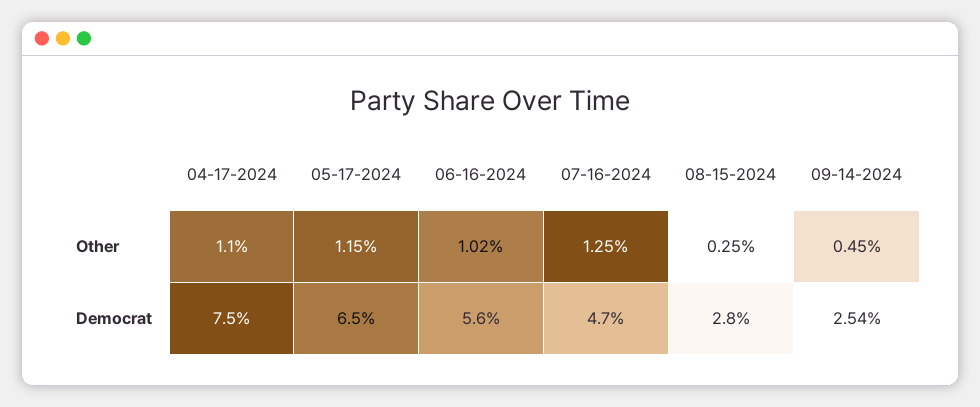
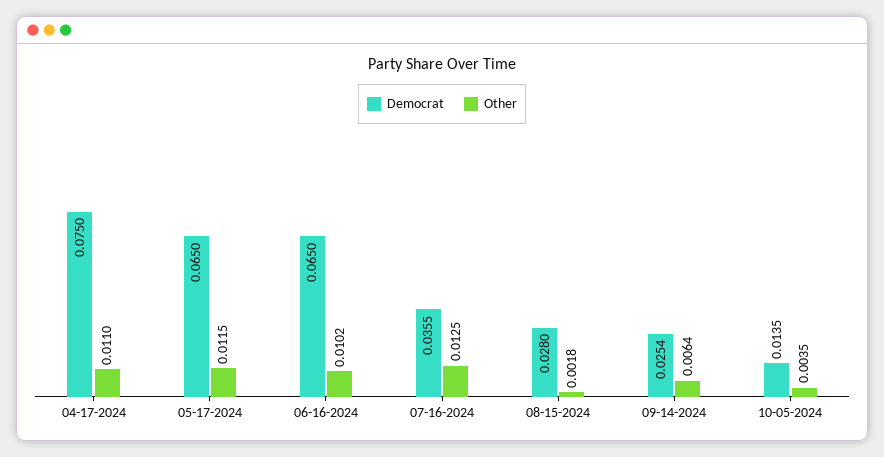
Other, 08-15-2024: 0.0025 -> 0.0018
Other, 09-14-2024: 0.0045 -> 0.0064
Democrat, 06-16-2024: 0.056 -> 0.065
Democrat, 07-16-2024: 0.047 -> 0.0355
Democrat, 10-05-2024: none -> 0.0135
Other, 10-05-2024: none -> 0.0035

